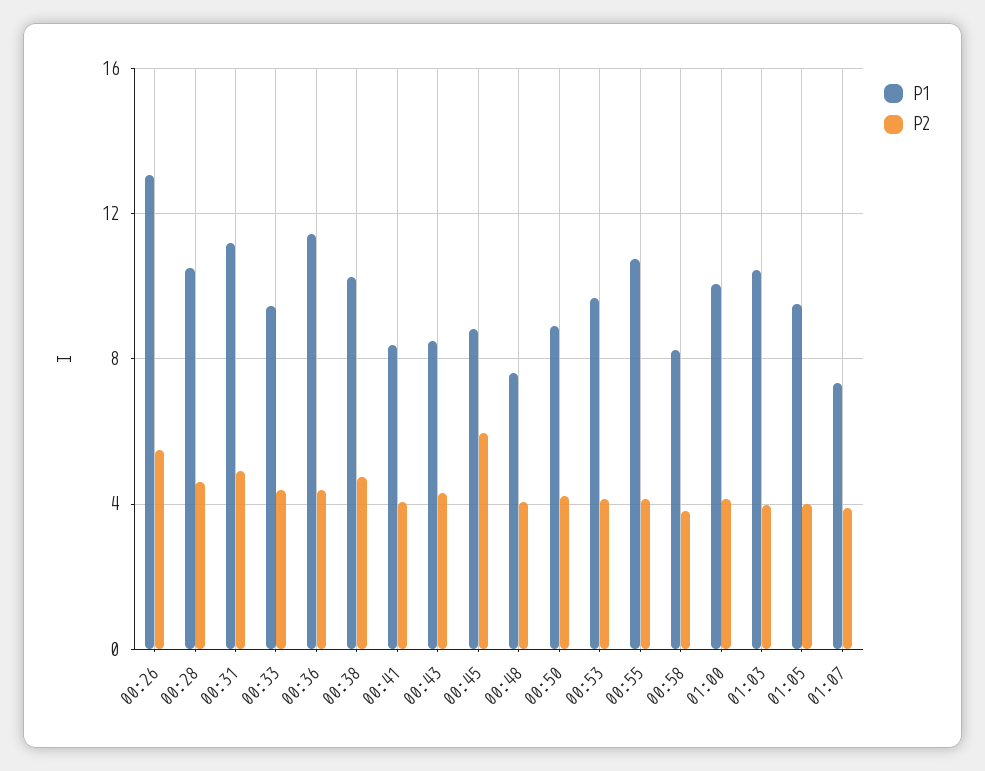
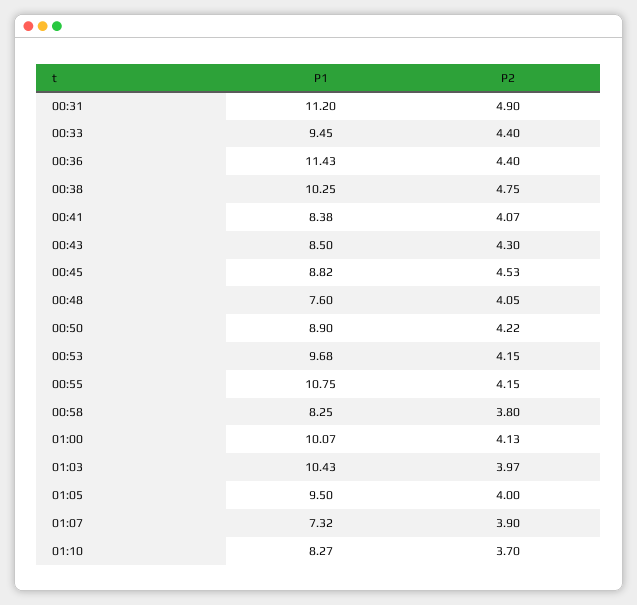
P1, 00:26: 13 -> none
P2, 00:26: 5.5 -> none
P1, 00:28: 10.5 -> none
P2, 00:28: 4.5 -> none
P2, 00:45: 6 -> 4.53
P1, 01:10: none -> 8.27
P2, 01:10: none -> 3.7

